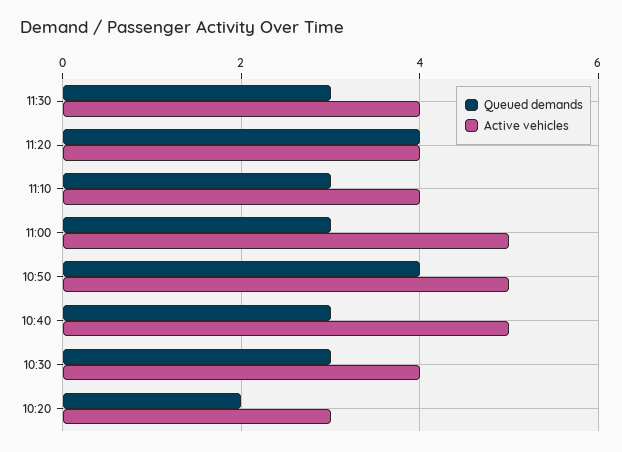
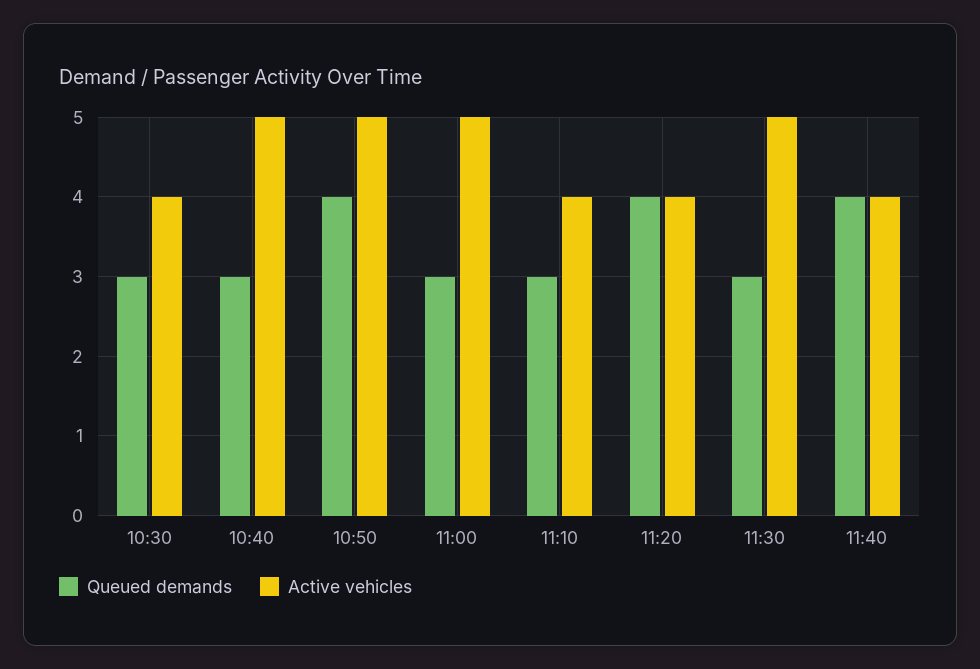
Active vehicles, 11:30: 4 -> 5
Queued demands, 10:20: 2 -> none
Active vehicles, 10:20: 3 -> none
Queued demands, 11:40: none -> 4
Active vehicles, 11:40: none -> 4

